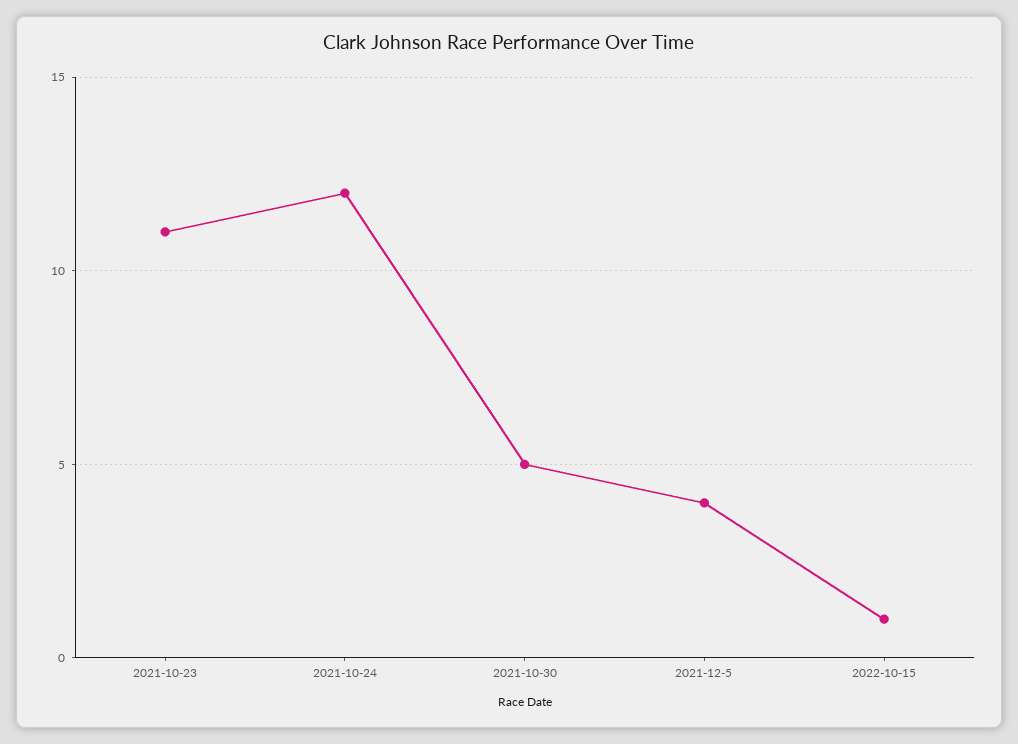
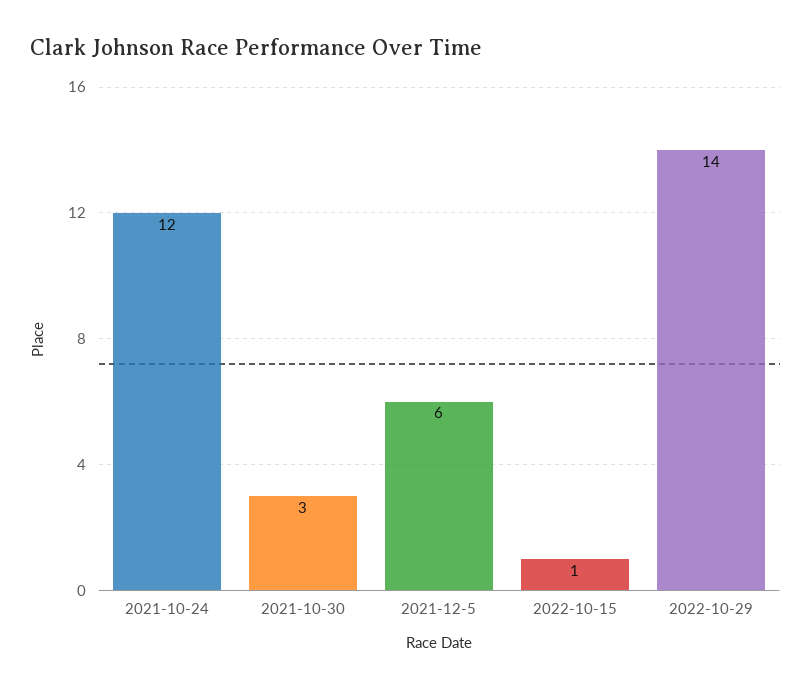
2021-10-23: 11 -> none
2021-10-30: 5 -> 3
2021-12-5: 4 -> 6
2022-10-29: none -> 14

